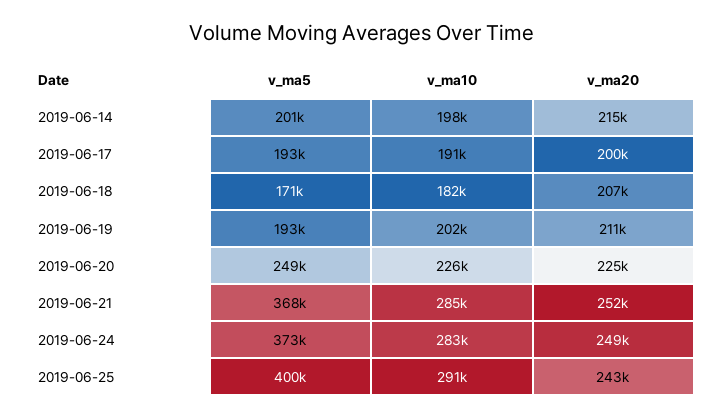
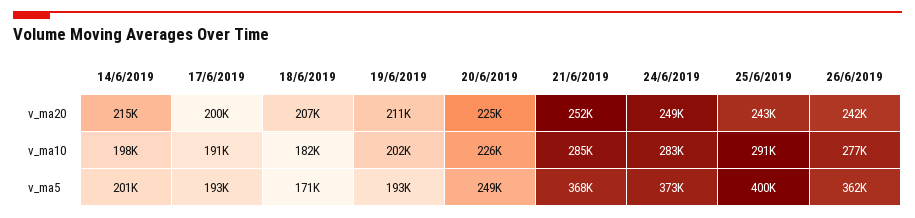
v_ma20, 26/6/2019: none -> 242000
v_ma10, 26/6/2019: none -> 277000
v_ma5, 26/6/2019: none -> 362000

